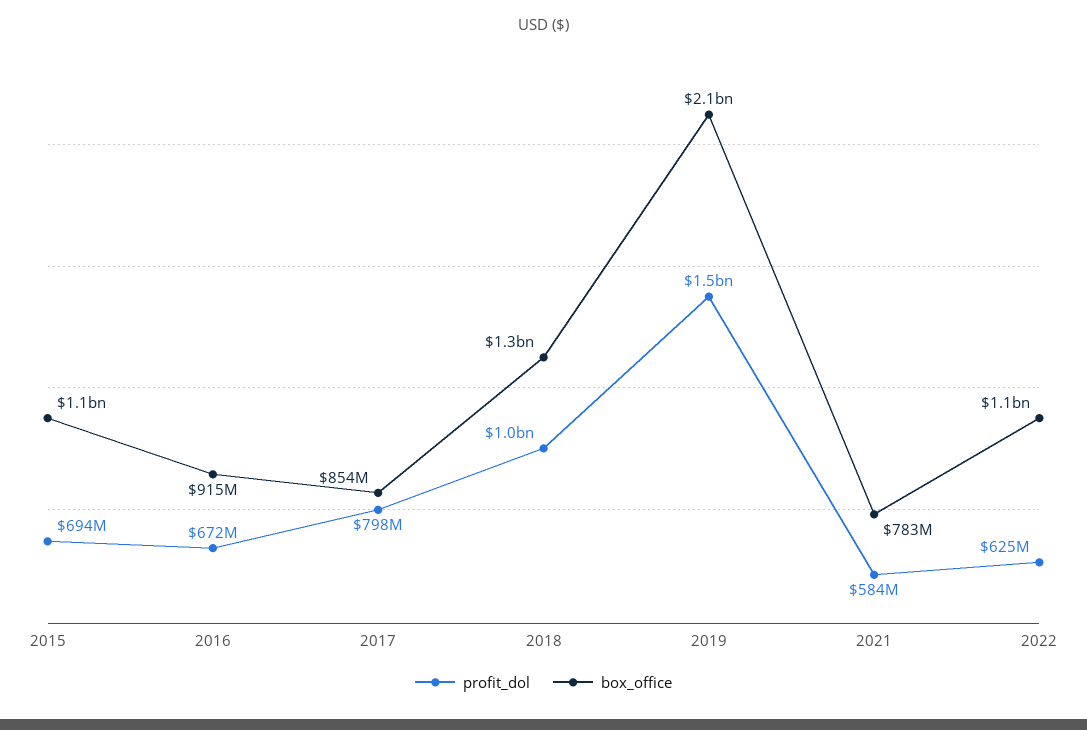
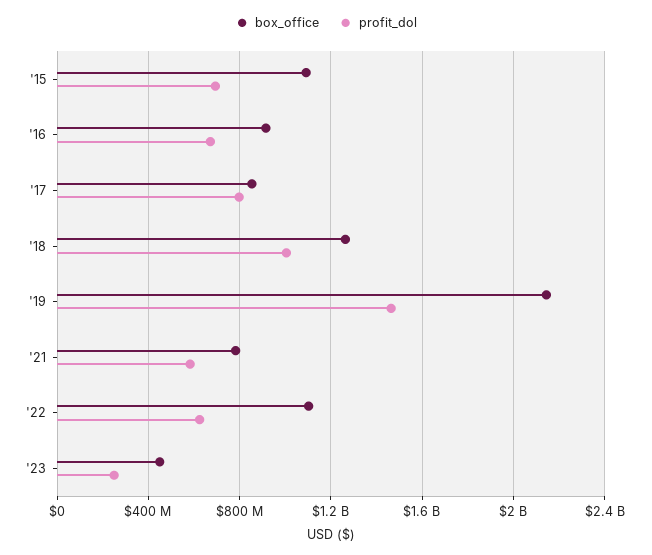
box_office, '23: none -> 450000000
profit_dol, '23: none -> 250000000

